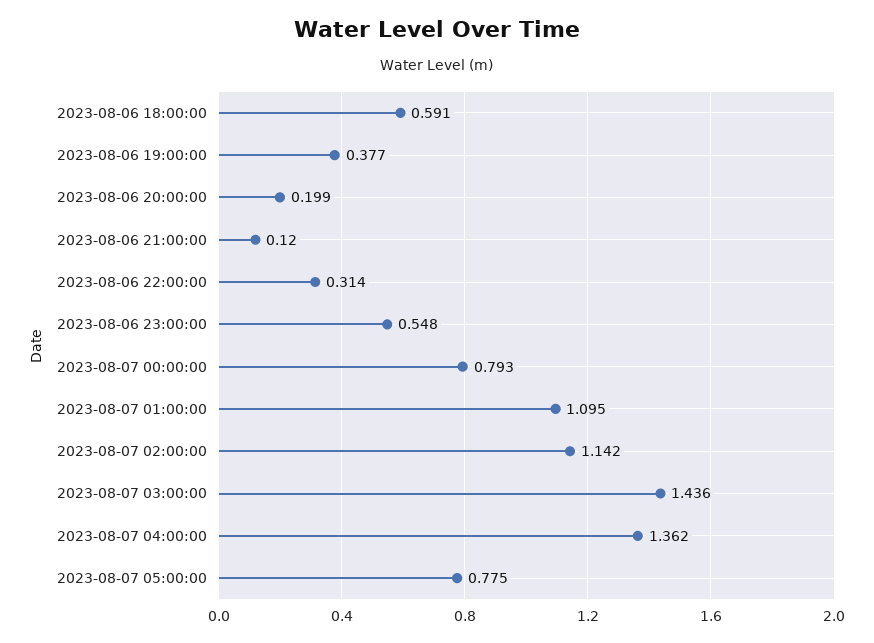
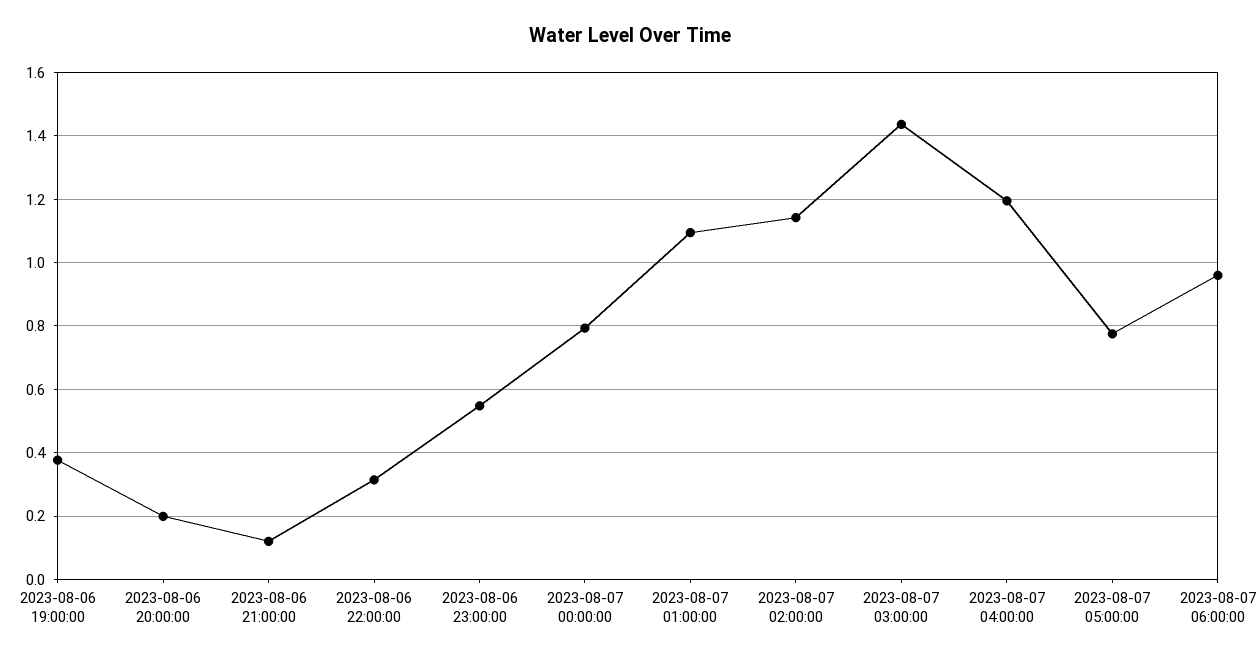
2023-08-06 18:00:00: 0.591 -> none
2023-08-07 04:00:00: 1.362 -> 1.2
2023-08-07 06:00:00: none -> 0.96

